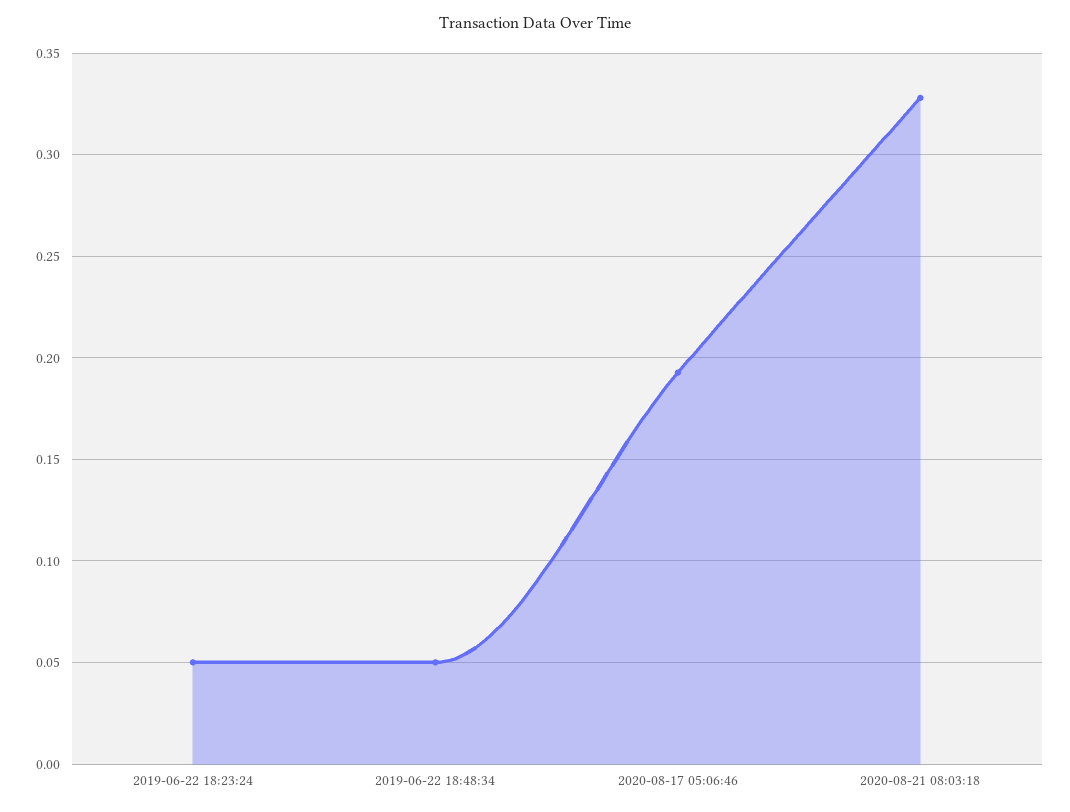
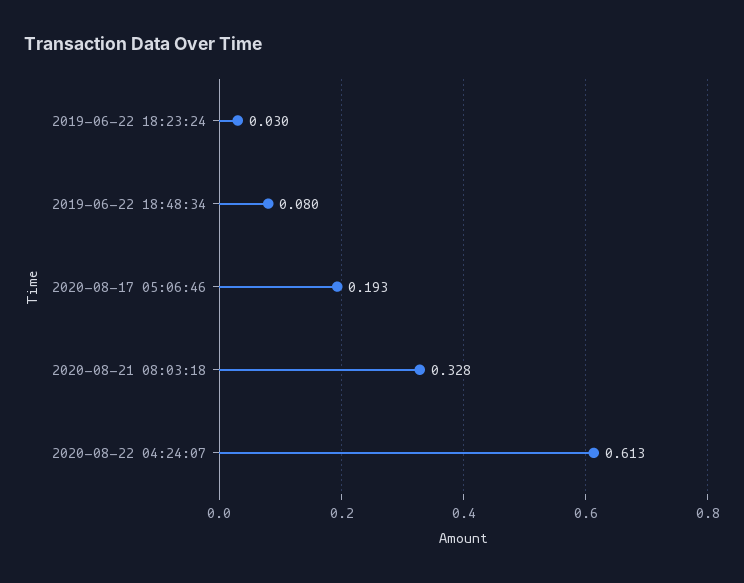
2019-06-22 18:23:24: 0.05 -> 0.03
2019-06-22 18:48:34: 0.05 -> 0.08
2020-08-22 04:24:07: none -> 0.613

